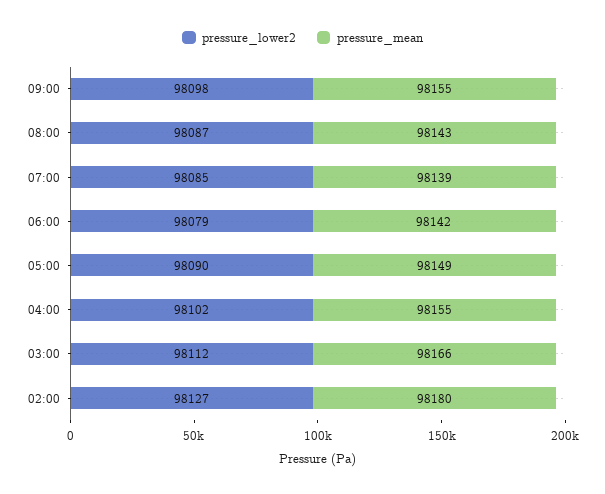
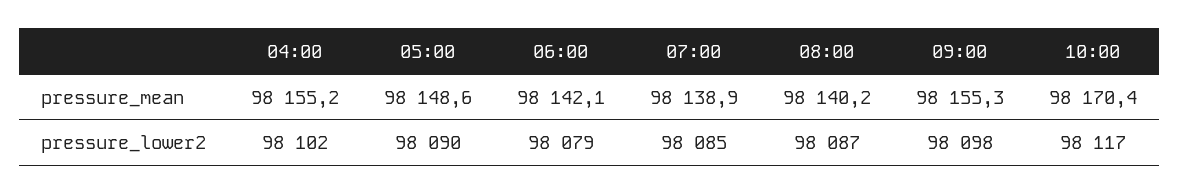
pressure_mean, 08:00: 98143 -> 98140.2
pressure_lower2, 03:00: 98112 -> none
pressure_mean, 03:00: 98166 -> none
pressure_lower2, 02:00: 98127 -> none
pressure_mean, 02:00: 98180 -> none
pressure_mean, 10:00: none -> 98170.4
pressure_lower2, 10:00: none -> 98117

